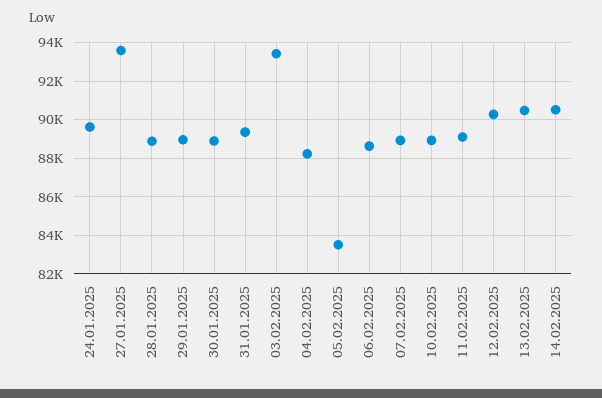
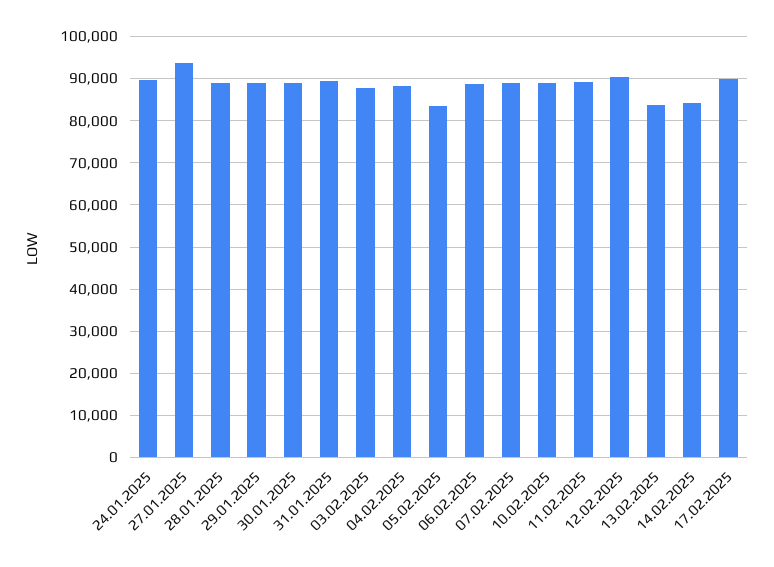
03.02.2025: 93500 -> 88000
13.02.2025: 90500 -> 84000
14.02.2025: 90500 -> 84000
17.02.2025: none -> 90000

